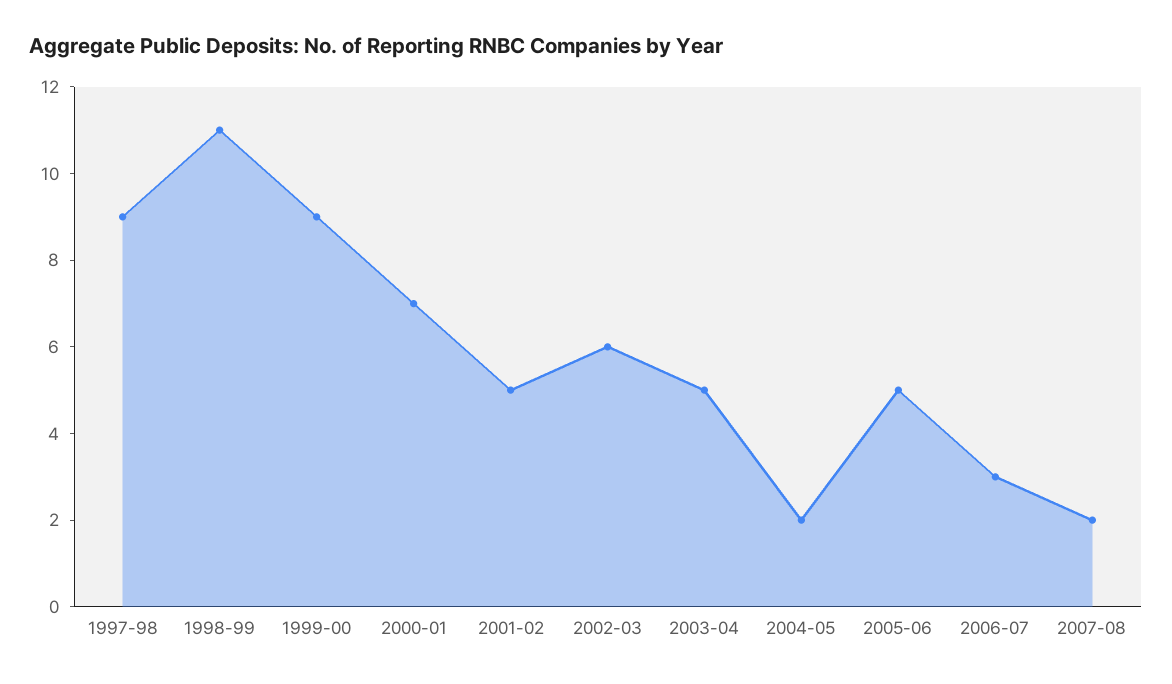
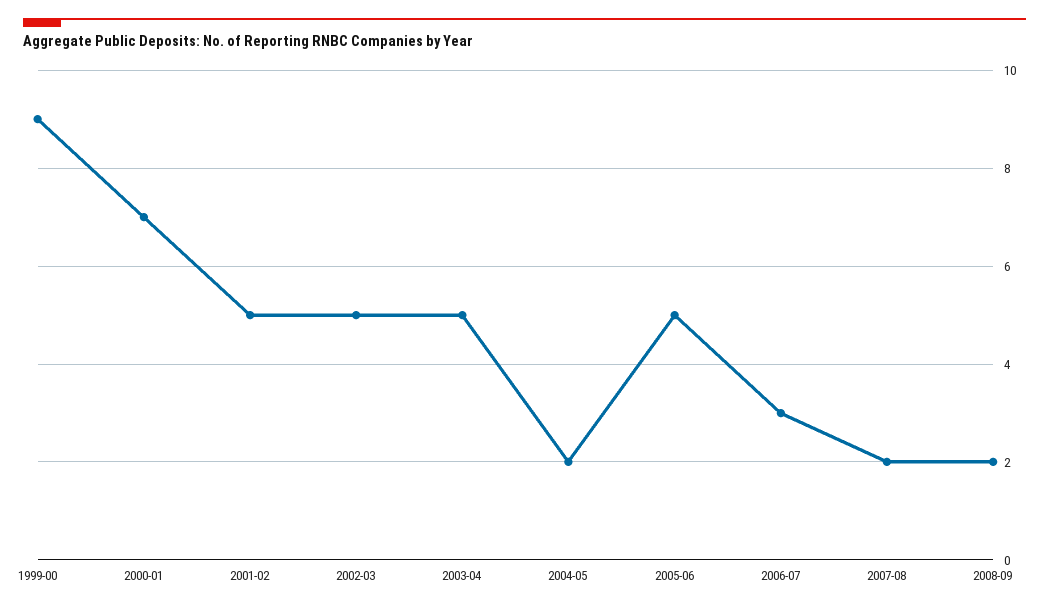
1997-98: 9 -> none
1998-99: 11 -> none
2002-03: 6 -> 5
2008-09: none -> 2

